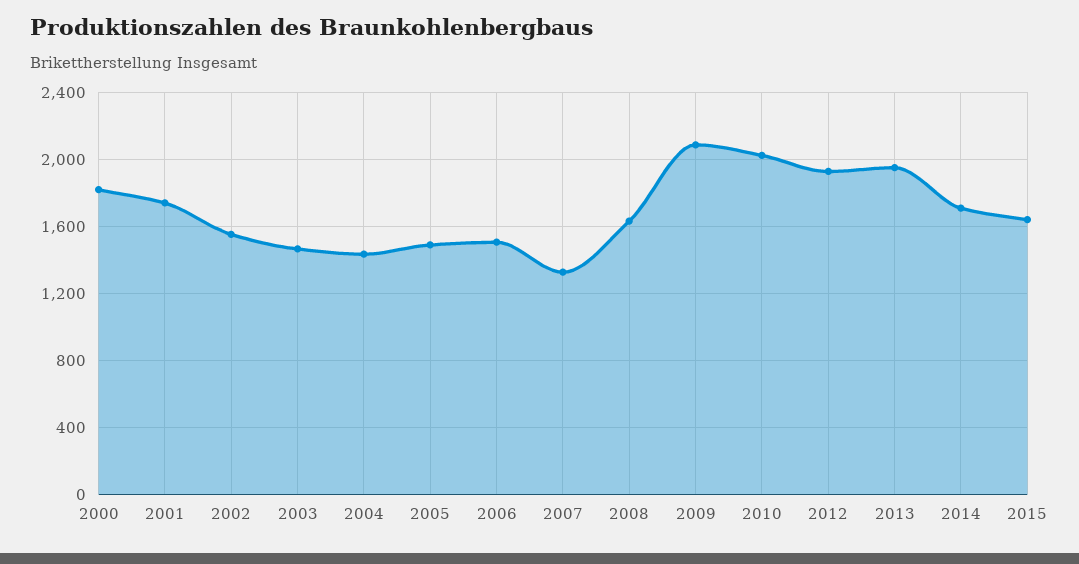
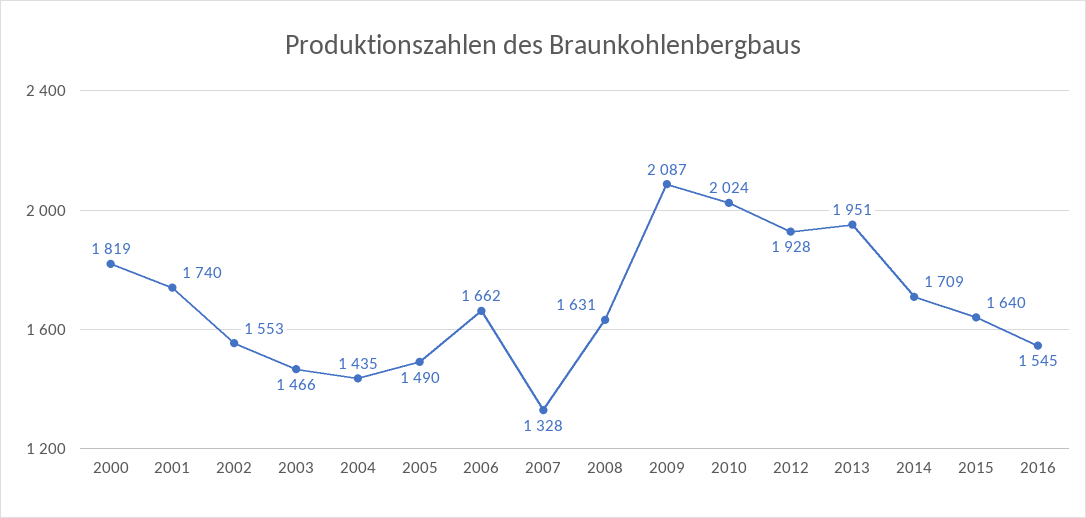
2006: 1500 -> 1662
2016: none -> 1545

